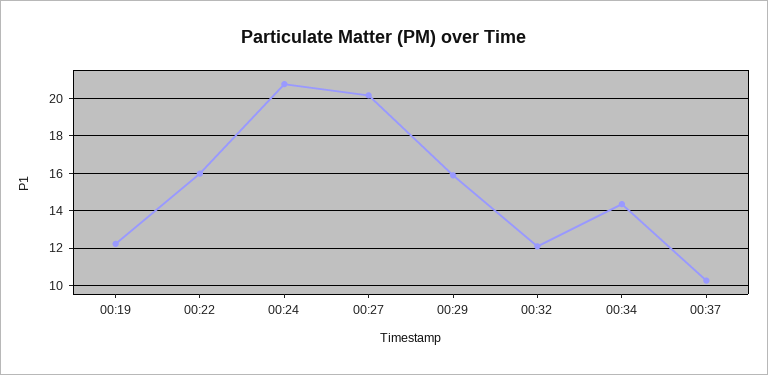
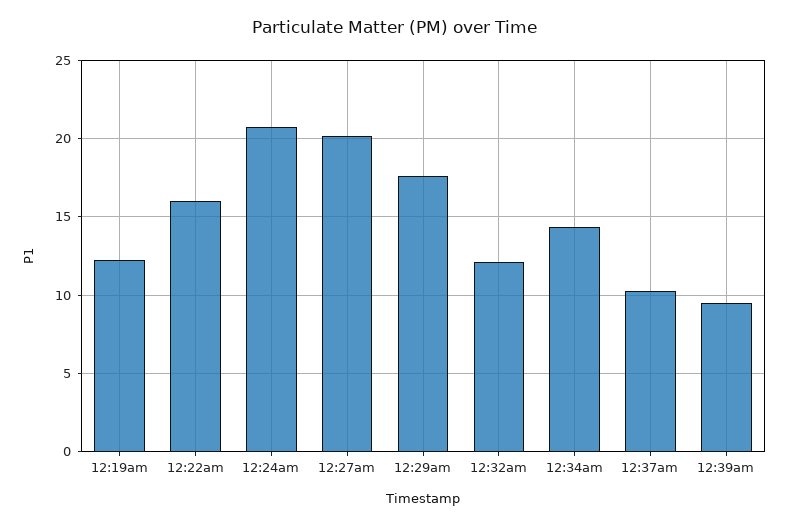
00:29: 16 -> 17.5
12:39am: none -> 9.5

